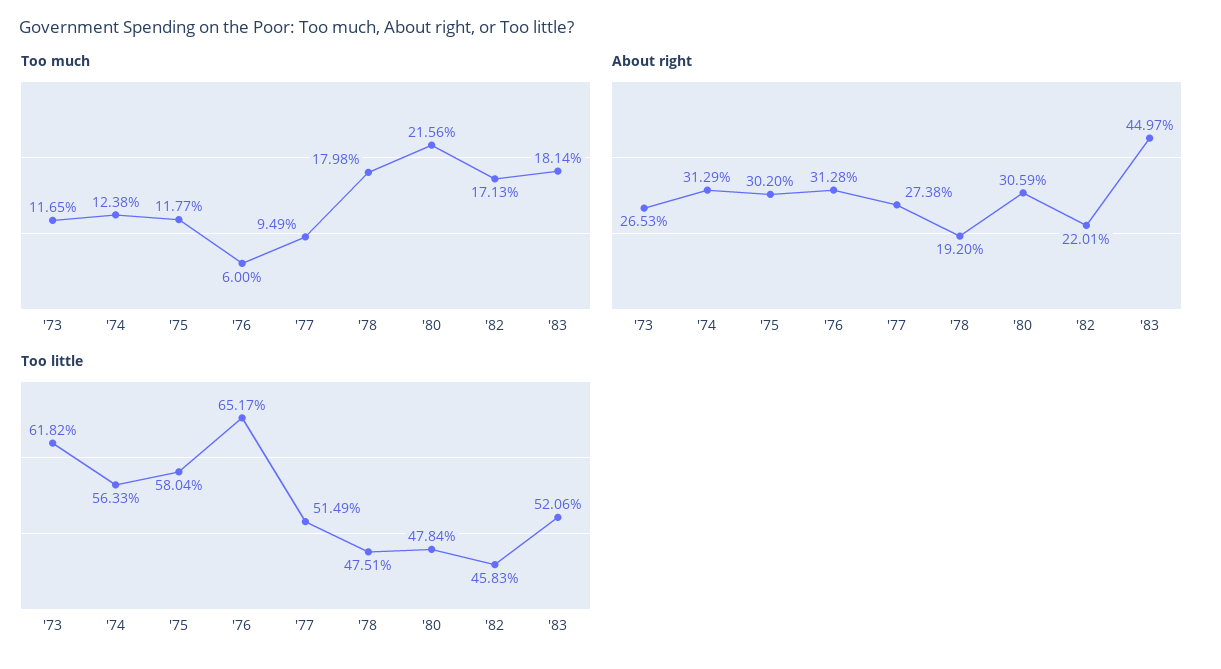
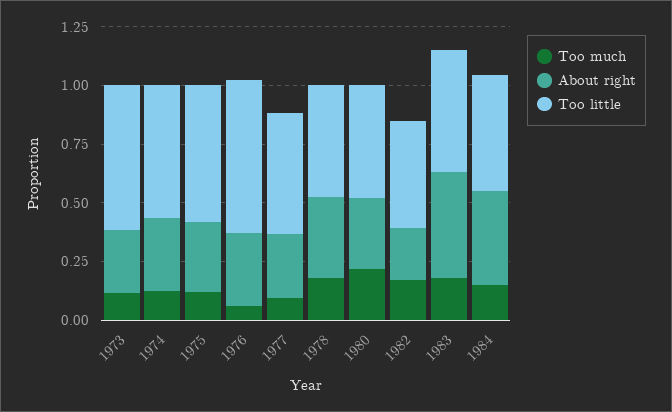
About right, '78: 0.192 -> 0.35
Too much, 1984: none -> 0.15
About right, 1984: none -> 0.4
Too little, 1984: none -> 0.5

